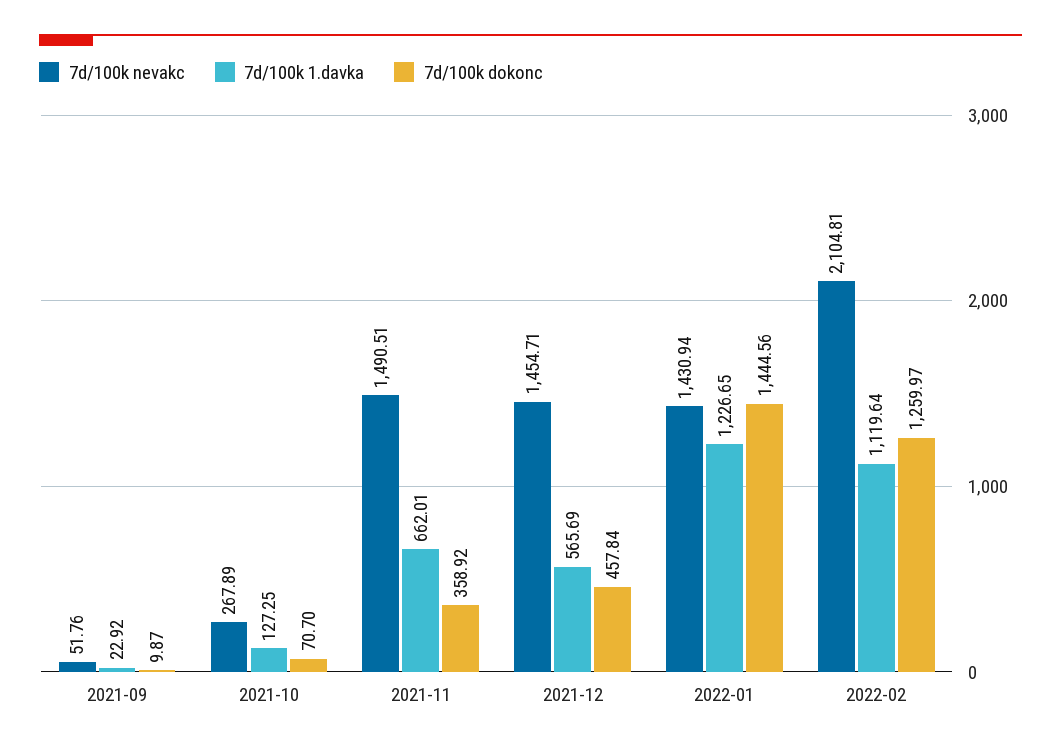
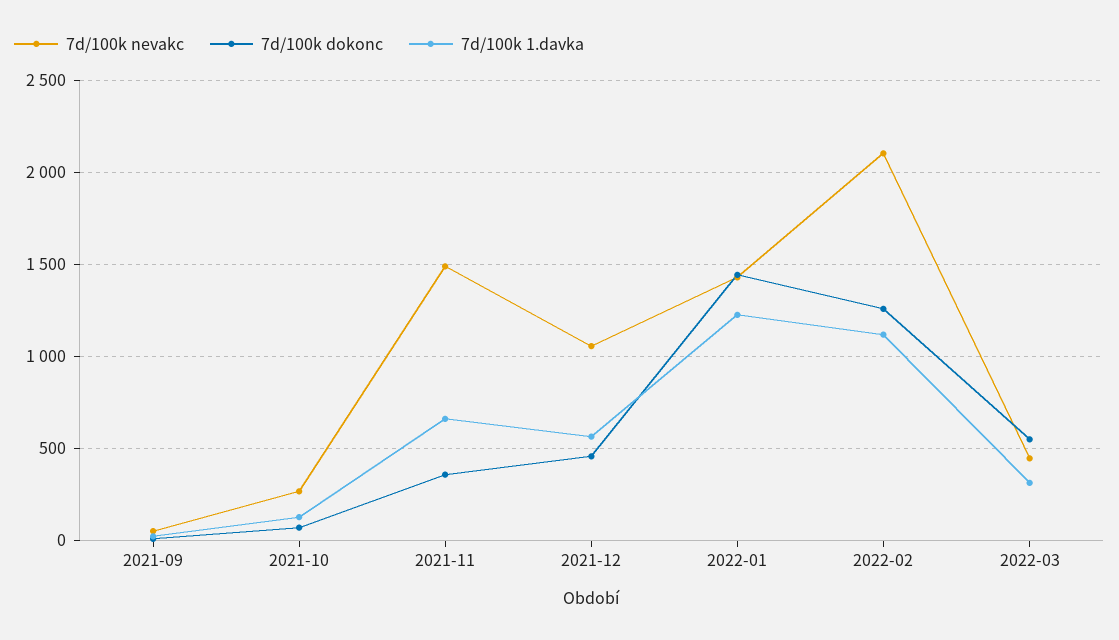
7d/100k nevakc, 2021-12: 1454.71 -> 1050
7d/100k nevakc, 2022-03: none -> 450
7d/100k dokonc, 2022-03: none -> 550
7d/100k 1.davka, 2022-03: none -> 300

